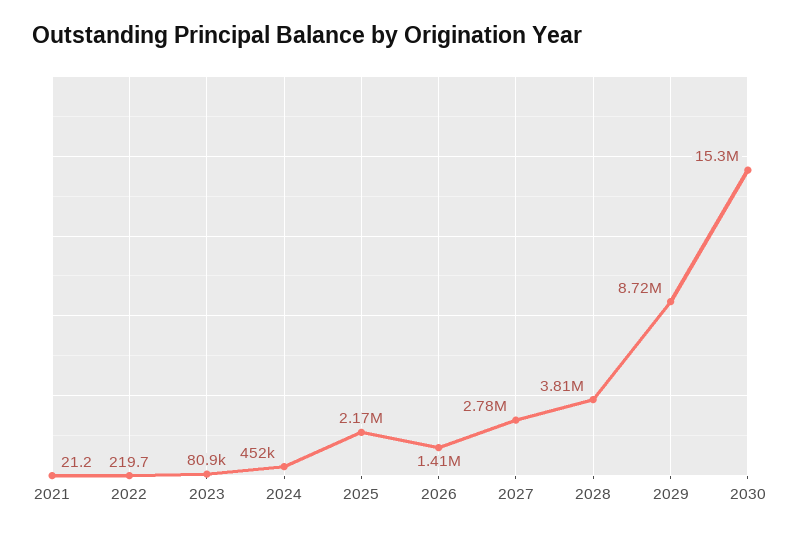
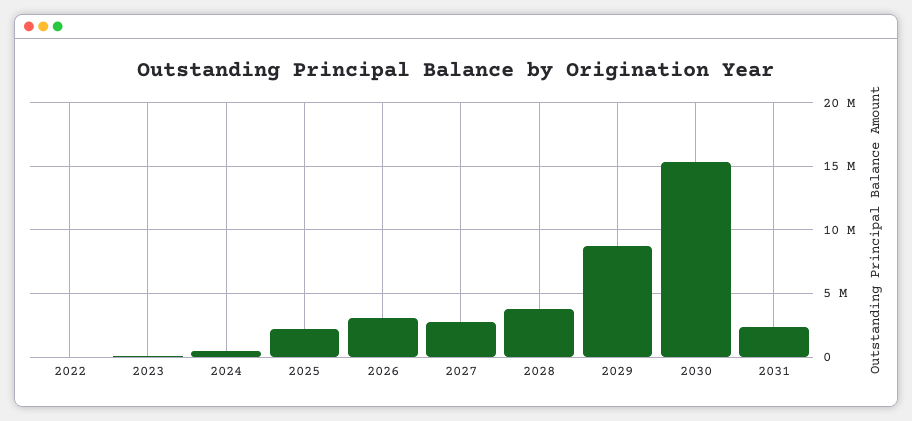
2021: 21.2 -> none
2026: 1410000 -> 3000000
2031: none -> 2500000

